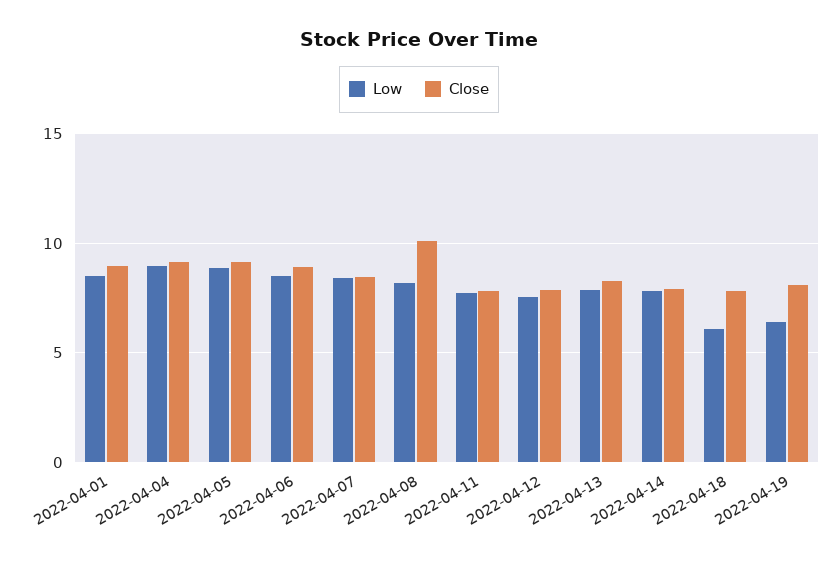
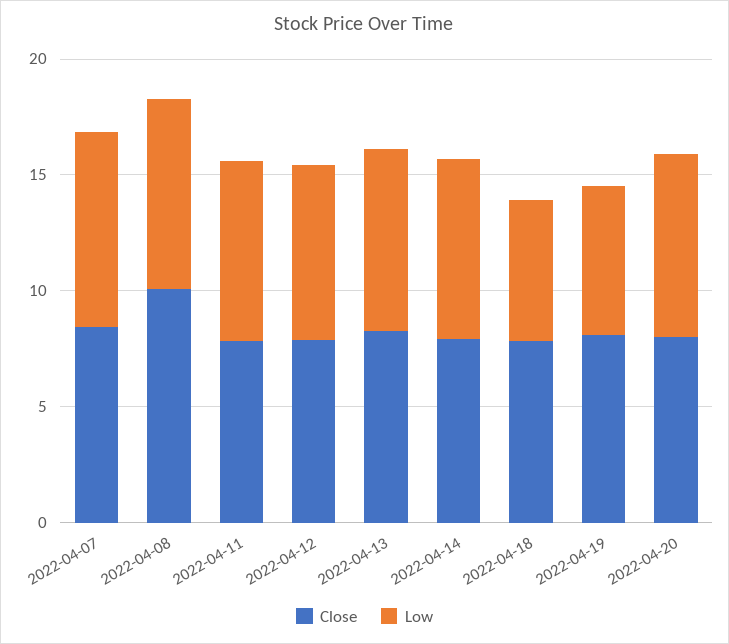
Low, 2022-04-01: 8.5 -> none
Close, 2022-04-01: 9 -> none
Low, 2022-04-04: 9 -> none
Close, 2022-04-04: 9 -> none
Low, 2022-04-05: 9 -> none
Close, 2022-04-05: 9 -> none
Low, 2022-04-06: 8.5 -> none
Close, 2022-04-06: 9 -> none
Close, 2022-04-20: none -> 8
Low, 2022-04-20: none -> 8

